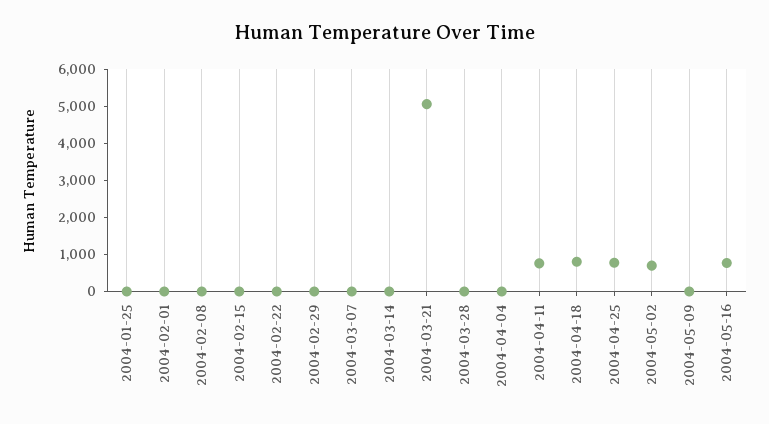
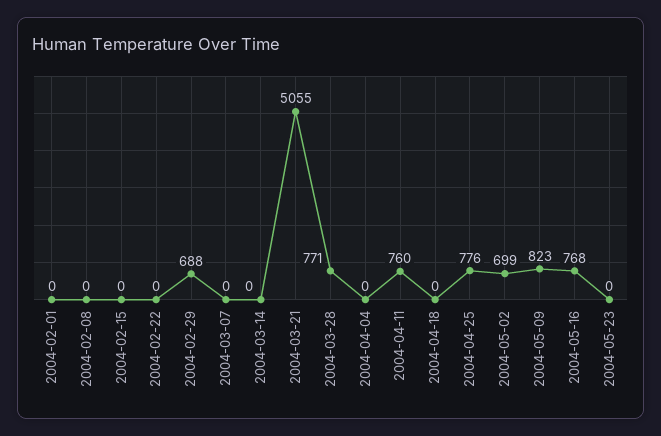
2004-01-25: 0 -> none
2004-02-29: 0 -> 688
2004-03-28: 0 -> 771
2004-04-18: 750 -> 0
2004-05-09: 0 -> 823
2004-05-23: none -> 0

